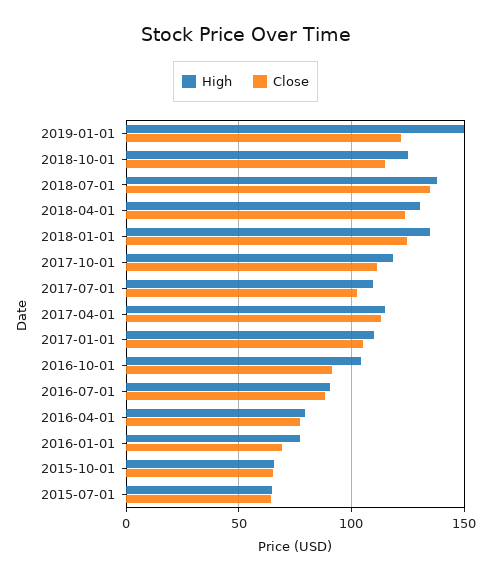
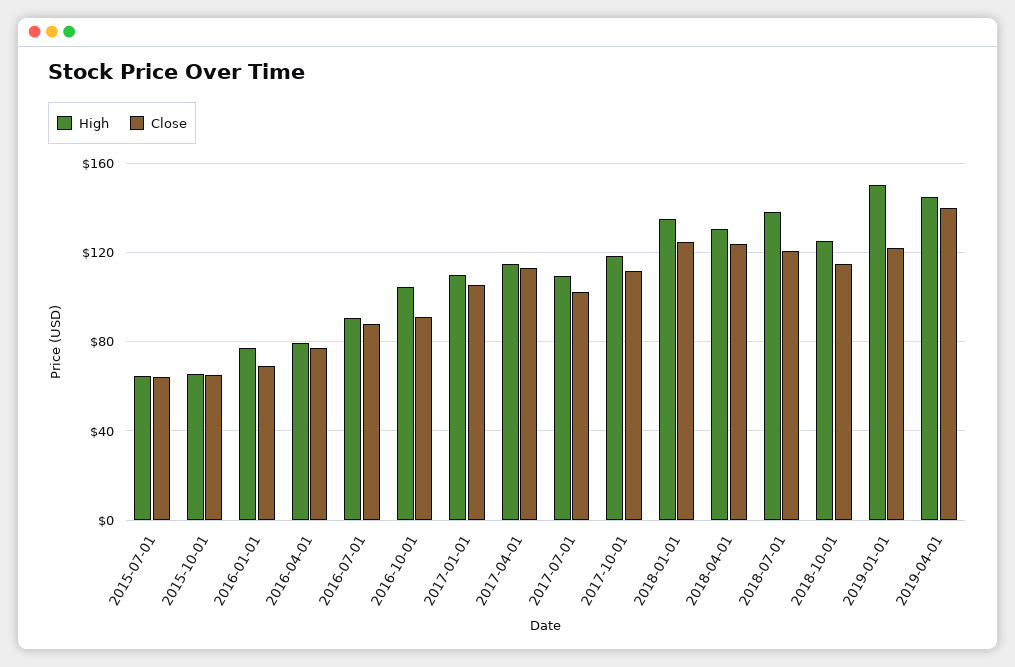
Close, 2018-07-01: 135 -> 120
High, 2019-04-01: none -> 145
Close, 2019-04-01: none -> 140

